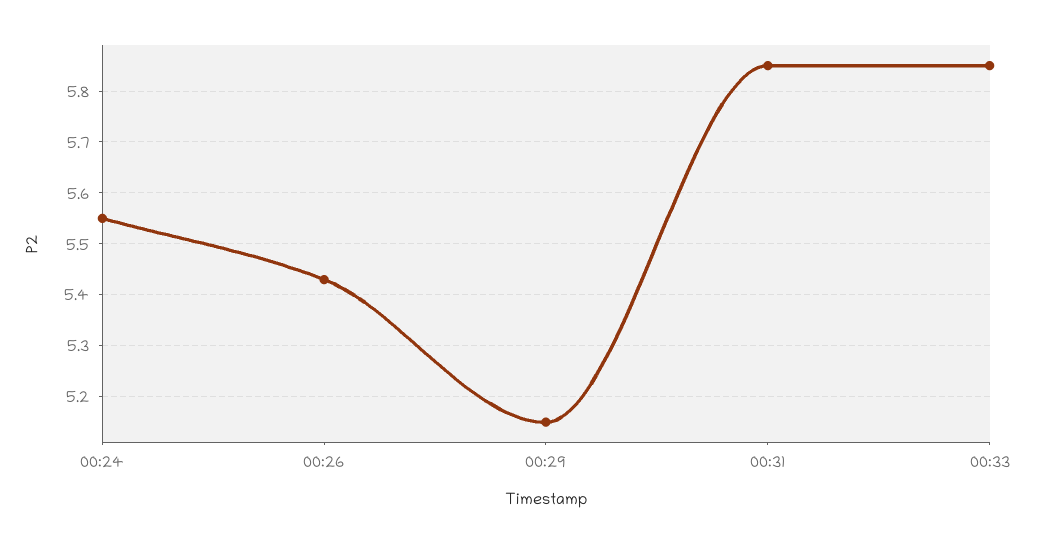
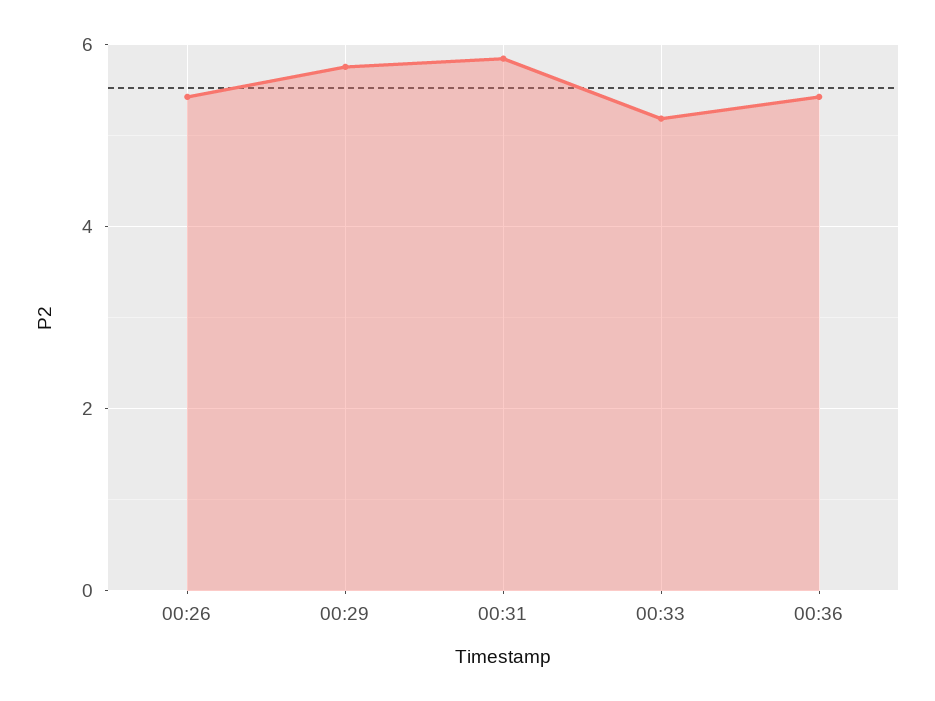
00:24: 5.55 -> none
00:29: 5.15 -> 5.8
00:33: 5.85 -> 5.2
00:36: none -> 5.4

